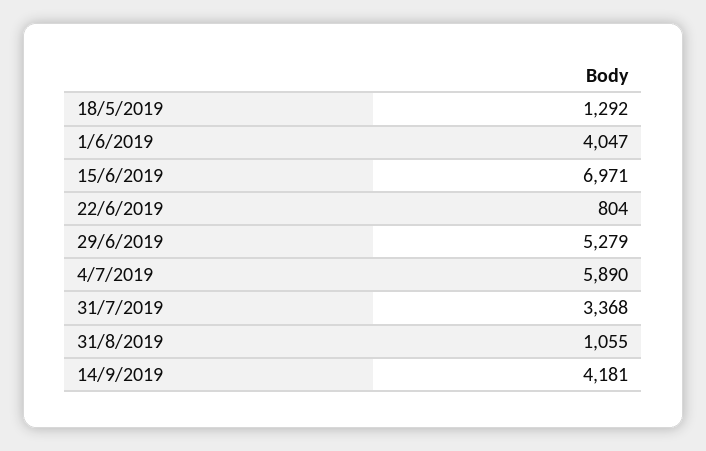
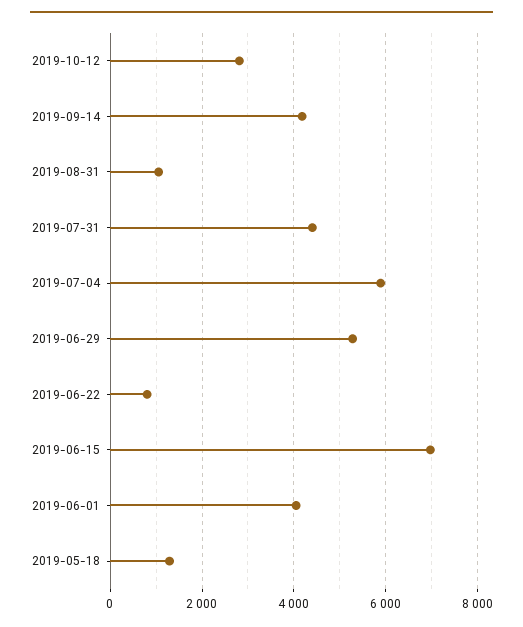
31/7/2019: 3368 -> 4400
2019-10-12: none -> 2800

